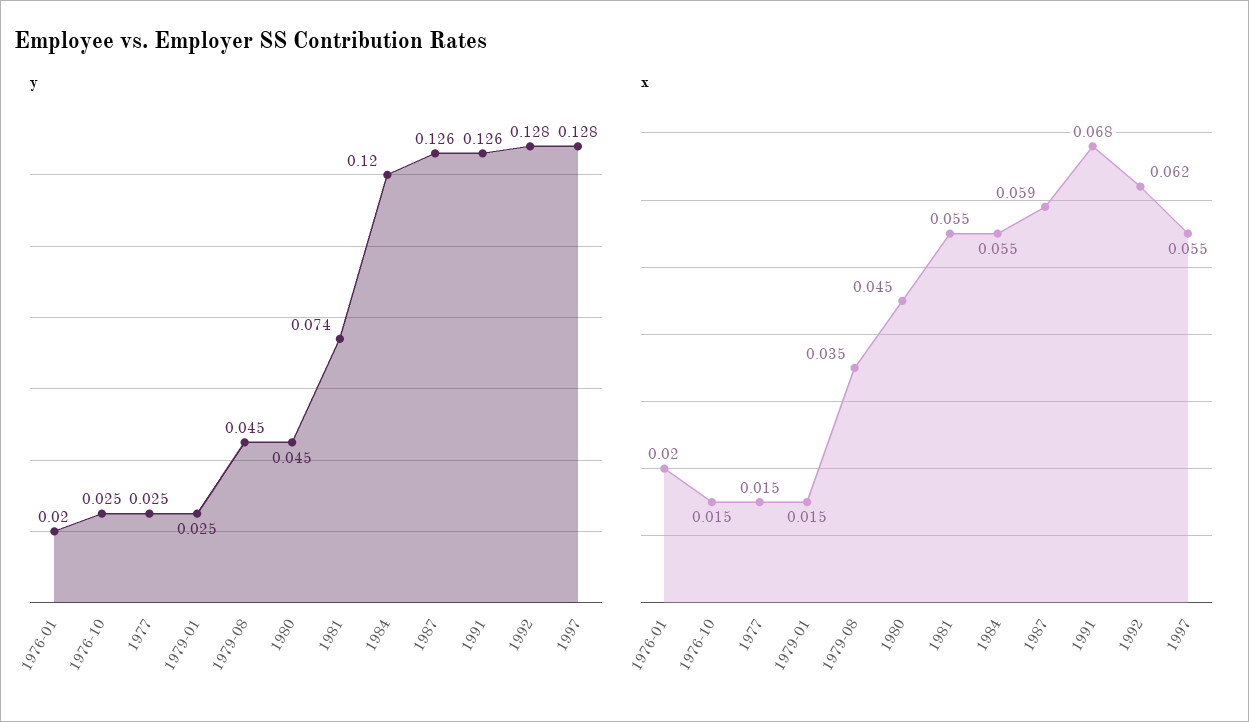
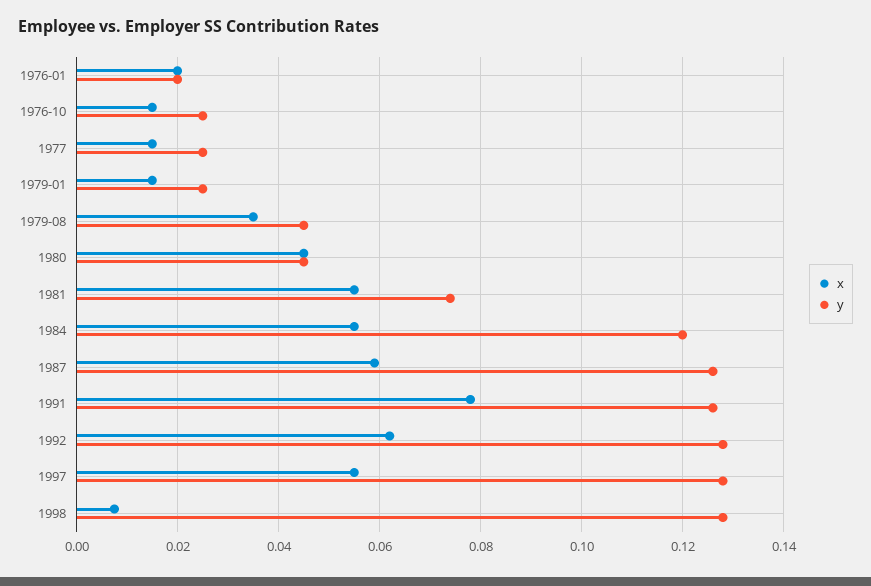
x, 1991: 0.068 -> 0.078
x, 1998: none -> 0.008
y, 1998: none -> 0.128

